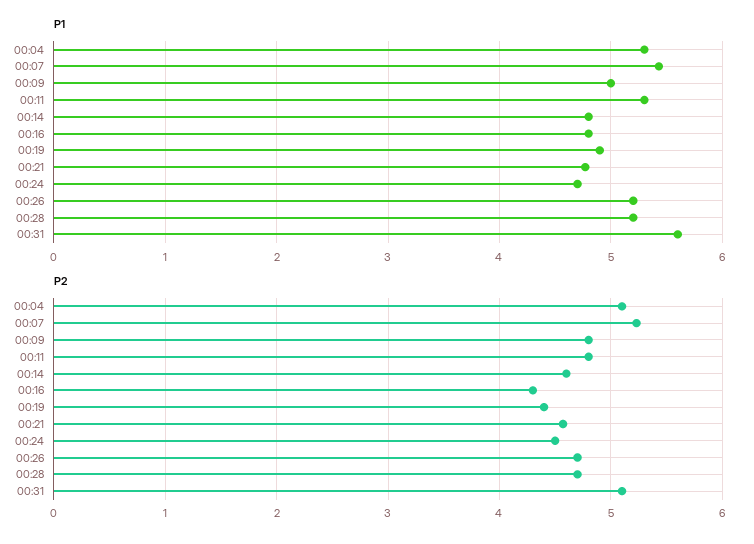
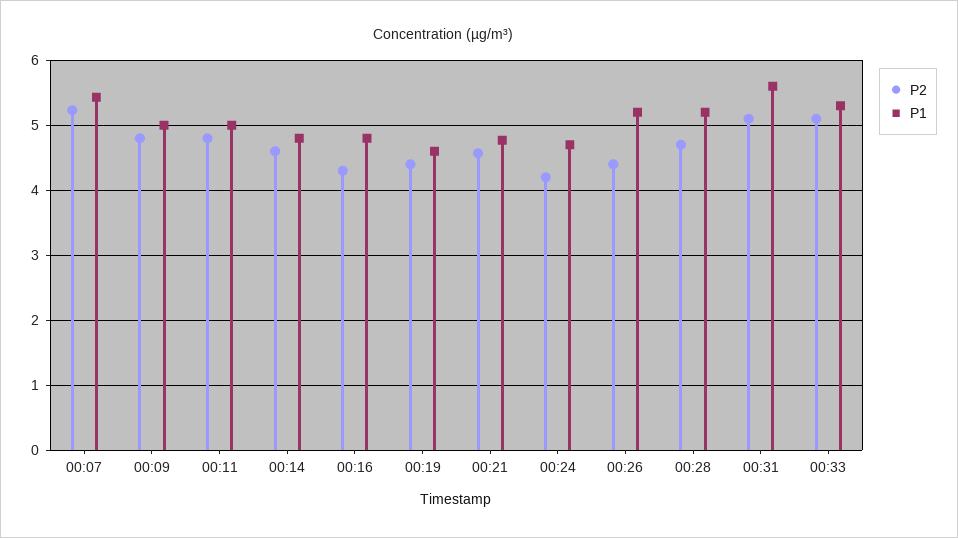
P1, 00:04: 5.3 -> none
P1, 00:11: 5.3 -> 5
P1, 00:19: 4.9 -> 4.6
P2, 00:04: 5.1 -> none
P2, 00:24: 4.5 -> 4.2
P2, 00:26: 4.7 -> 4.4
P2, 00:33: none -> 5.1
P1, 00:33: none -> 5.3

